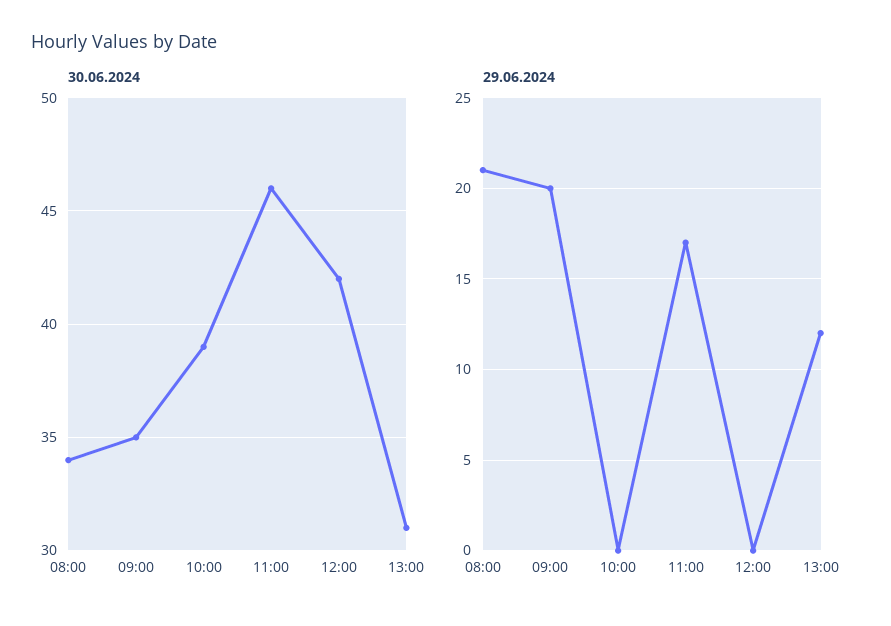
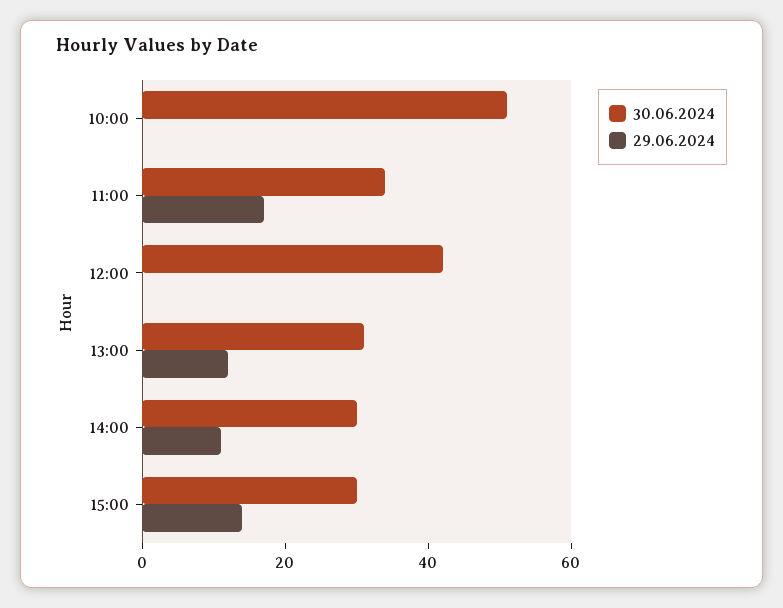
30.06.2024, 08:00: 34 -> none
30.06.2024, 09:00: 35 -> none
30.06.2024, 10:00: 39 -> 50
30.06.2024, 11:00: 46 -> 35
29.06.2024, 08:00: 21 -> none
29.06.2024, 09:00: 20 -> none
30.06.2024, 14:00: none -> 30
29.06.2024, 14:00: none -> 10
30.06.2024, 15:00: none -> 30
29.06.2024, 15:00: none -> 15

